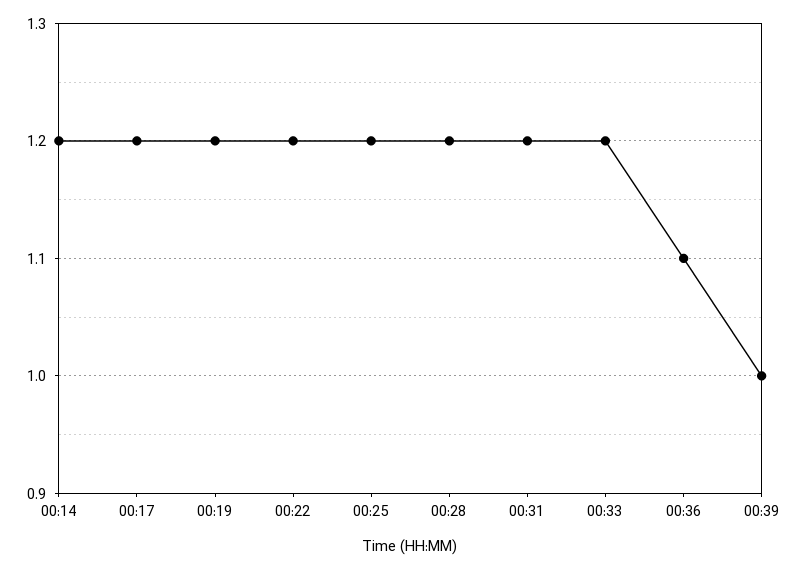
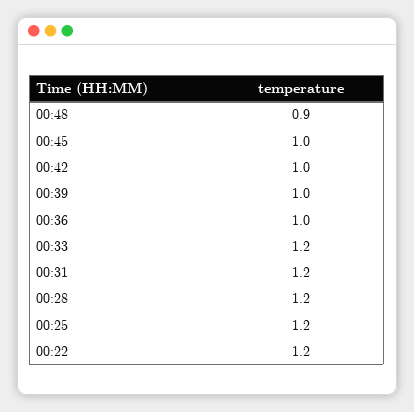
00:14: 1.2 -> none
00:17: 1.2 -> none
00:19: 1.2 -> none
00:36: 1.1 -> 1
00:48: none -> 0.9
00:45: none -> 1
00:42: none -> 1

